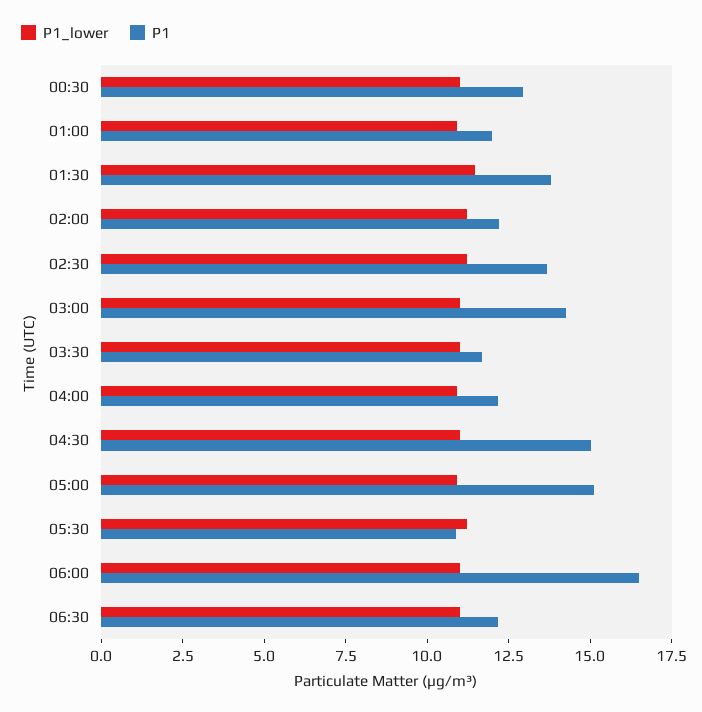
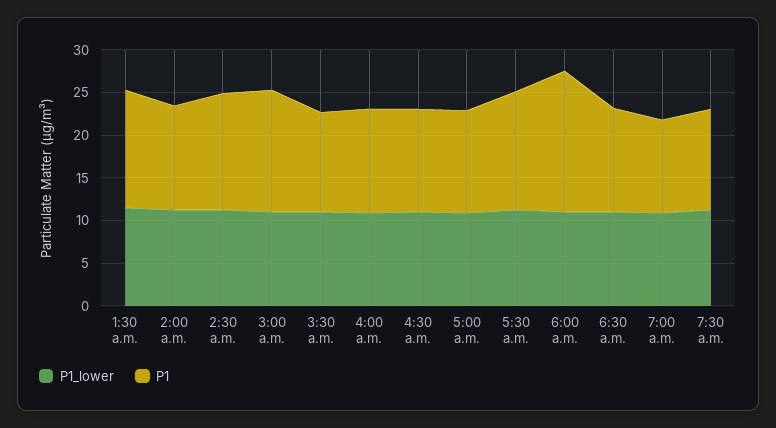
P1_lower, 00:30: 11 -> none
P1, 00:30: 13 -> none
P1_lower, 01:00: 11 -> none
P1, 01:00: 12 -> none
P1, 04:30: 15 -> 12
P1, 05:00: 15 -> 12
P1, 05:30: 11 -> 14
P1_lower, 7:00 a.m.: none -> 11
P1, 7:00 a.m.: none -> 11
P1_lower, 7:30 a.m.: none -> 11
P1, 7:30 a.m.: none -> 12

